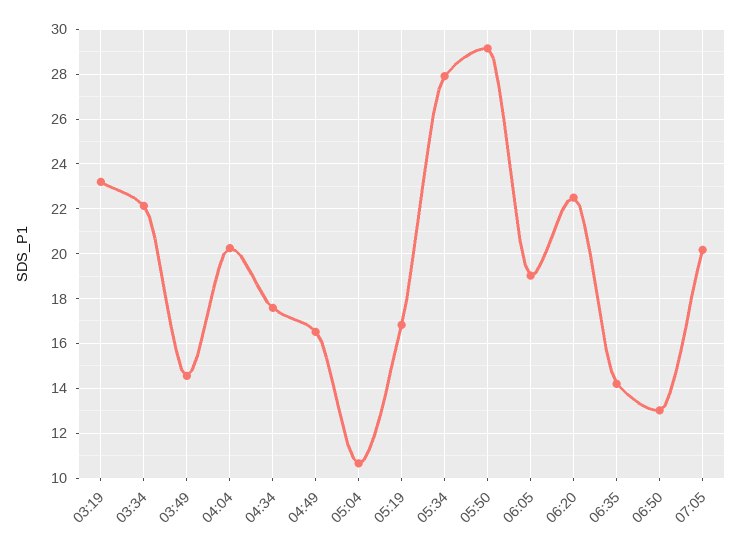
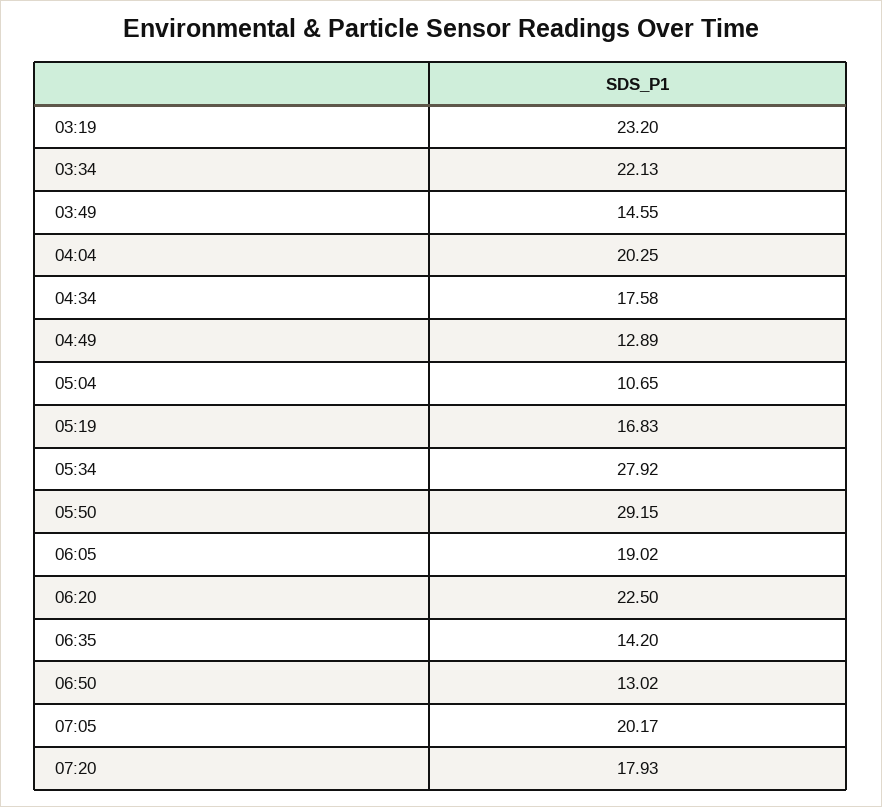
04:49: 16.5 -> 12.89
07:20: none -> 17.93

